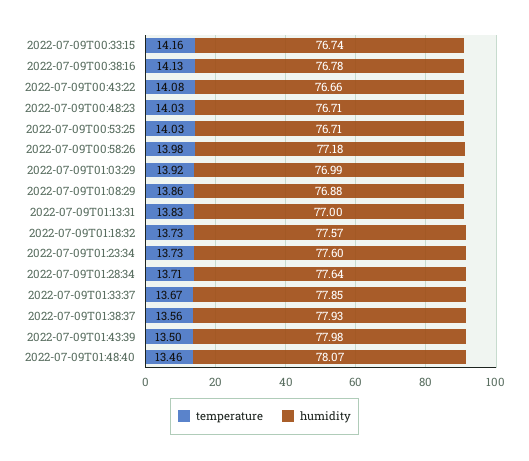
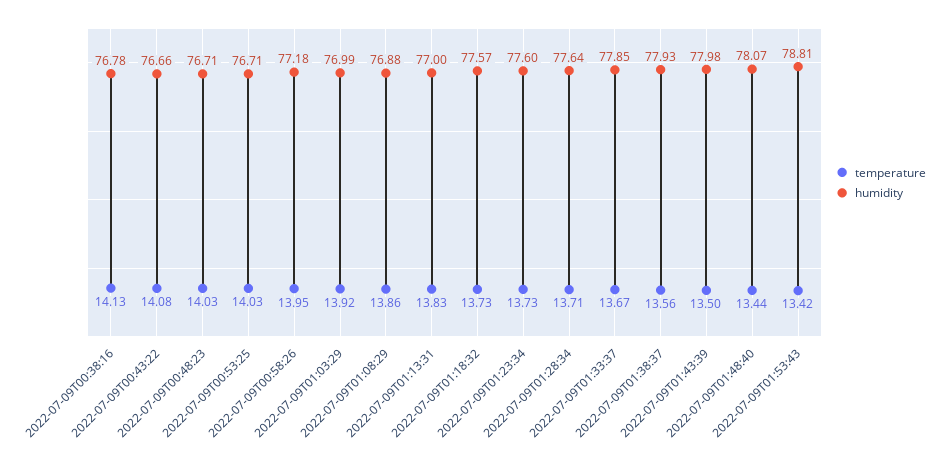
temperature, 2022-07-09T00:33:15: 14.16 -> none
humidity, 2022-07-09T00:33:15: 76.74 -> none
temperature, 2022-07-09T00:58:26: 13.98 -> 13.95
temperature, 2022-07-09T01:48:40: 13.46 -> 13.44
temperature, 2022-07-09T01:53:43: none -> 13.42
humidity, 2022-07-09T01:53:43: none -> 78.81

